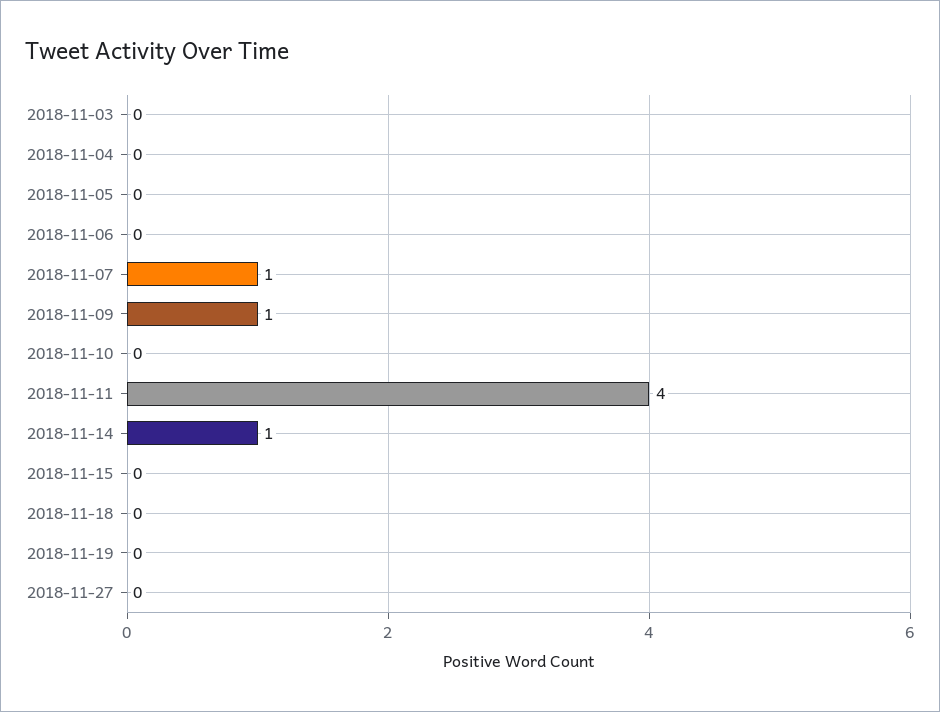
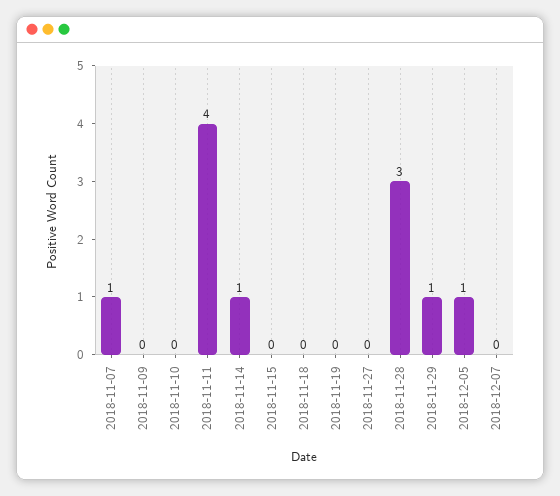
2018-11-03: 0 -> none
2018-11-04: 0 -> none
2018-11-05: 0 -> none
2018-11-06: 0 -> none
2018-11-09: 1 -> 0
2018-11-28: none -> 3
2018-11-29: none -> 1
2018-12-05: none -> 1
2018-12-07: none -> 0

